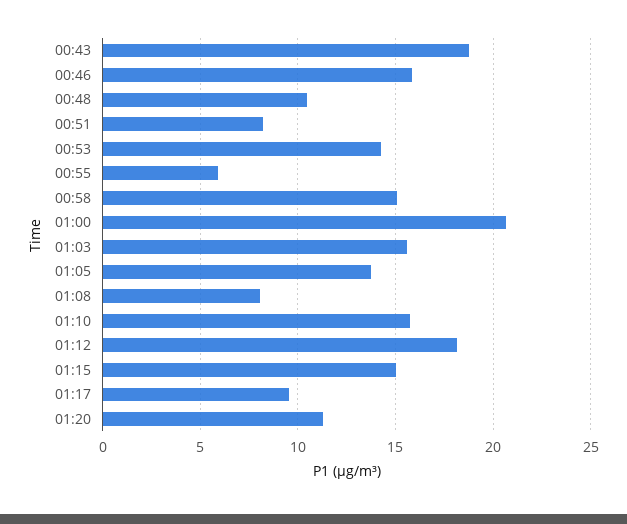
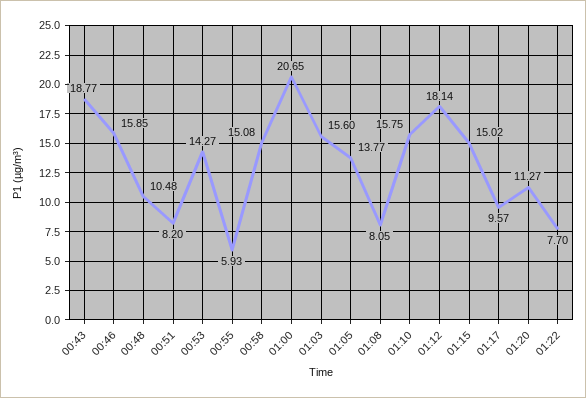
01:22: none -> 7.7

